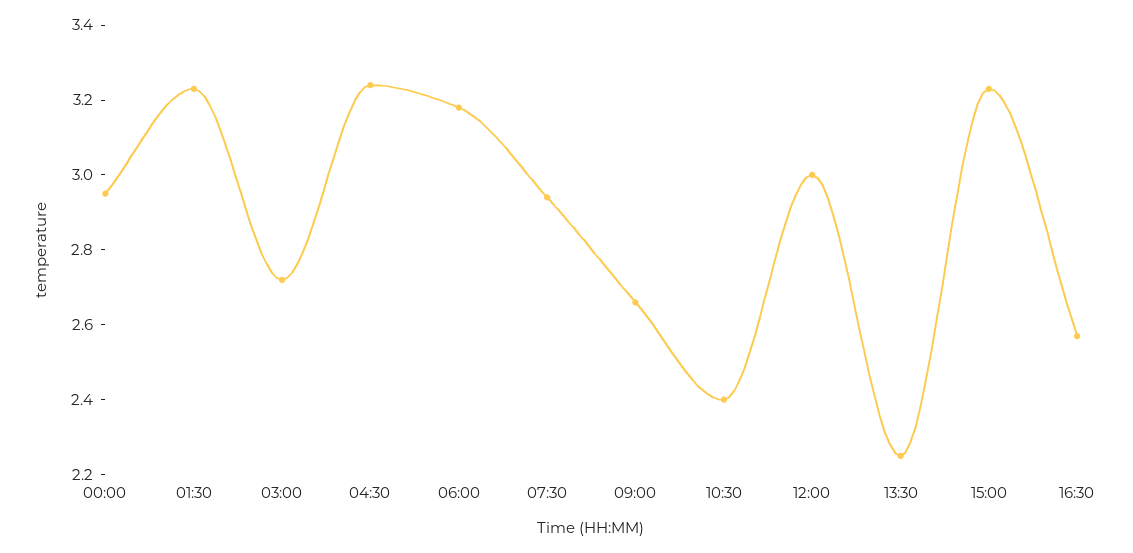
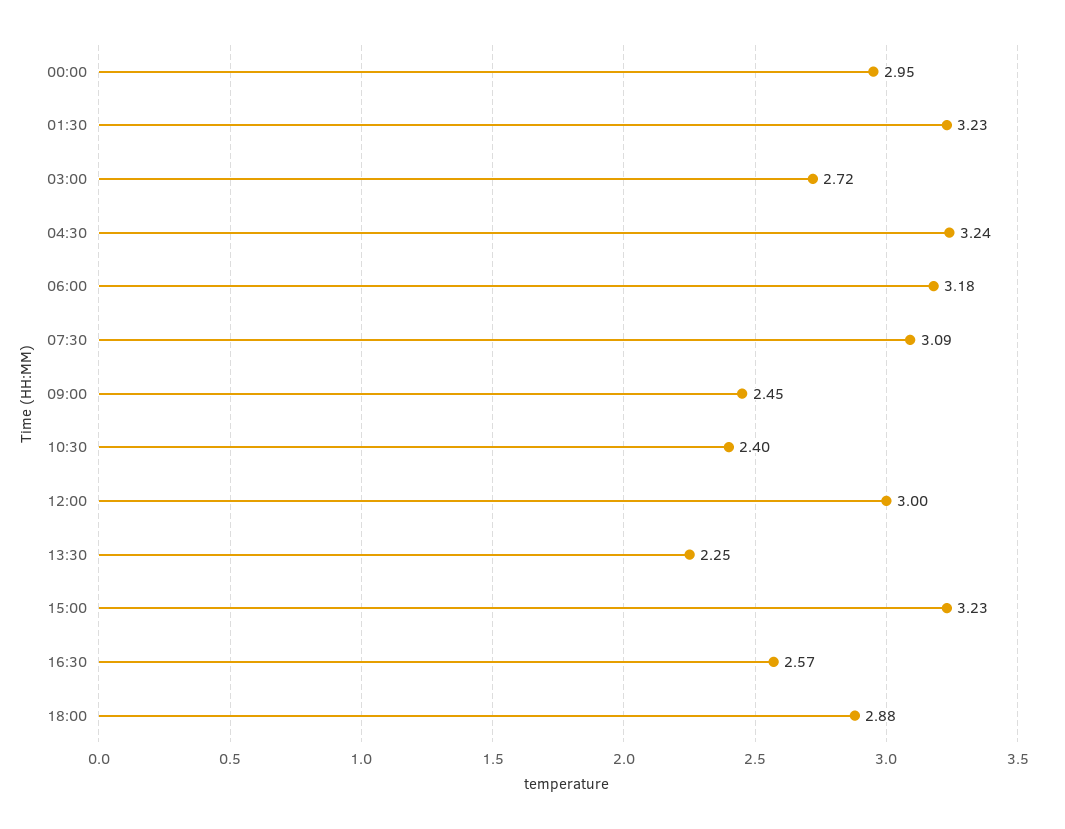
07:30: 2.95 -> 3.09
09:00: 2.65 -> 2.45
18:00: none -> 2.88

